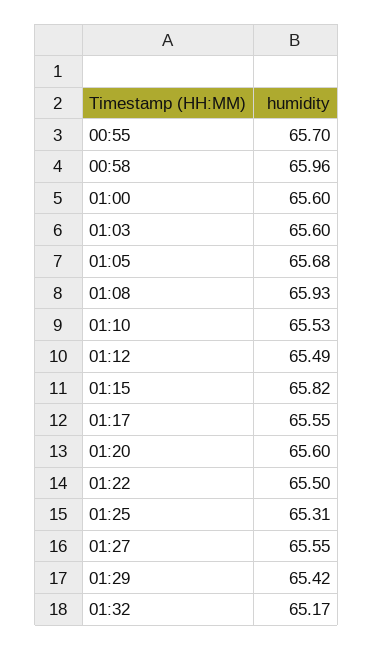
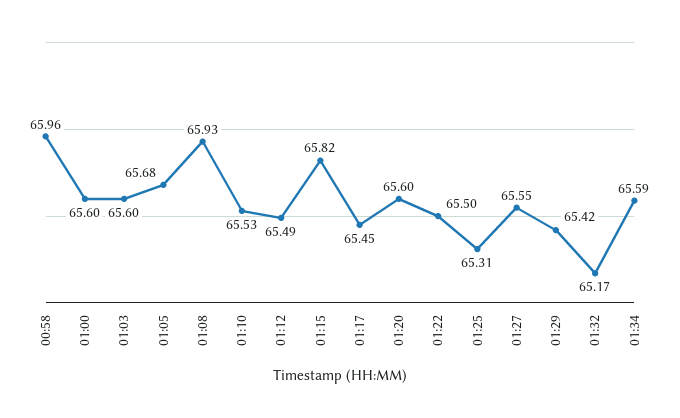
00:55: 65.7 -> none
01:17: 65.55 -> 65.45
01:34: none -> 65.59

